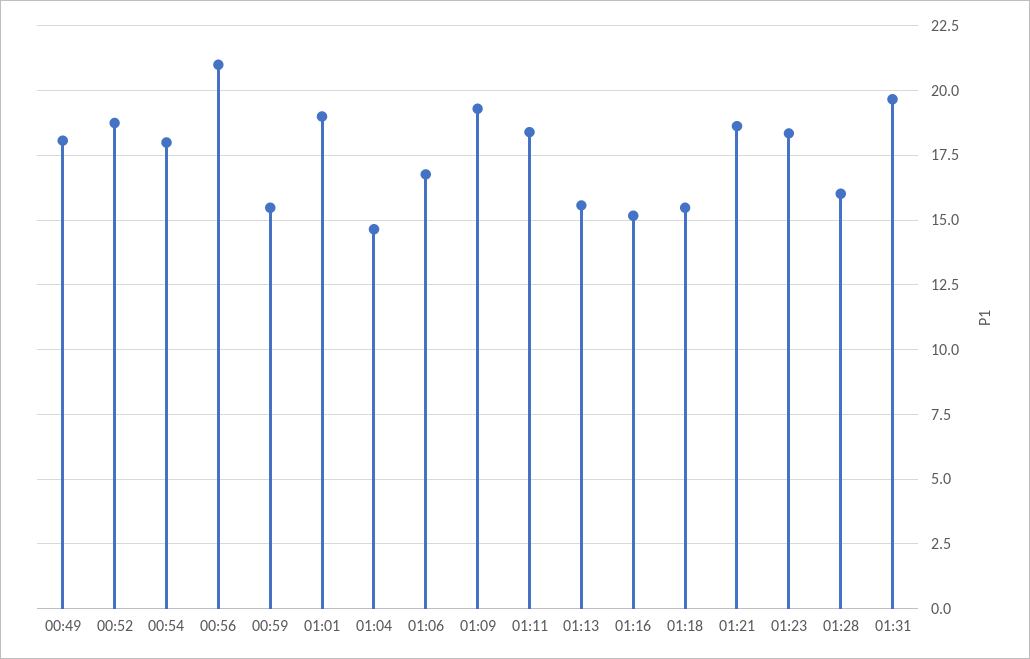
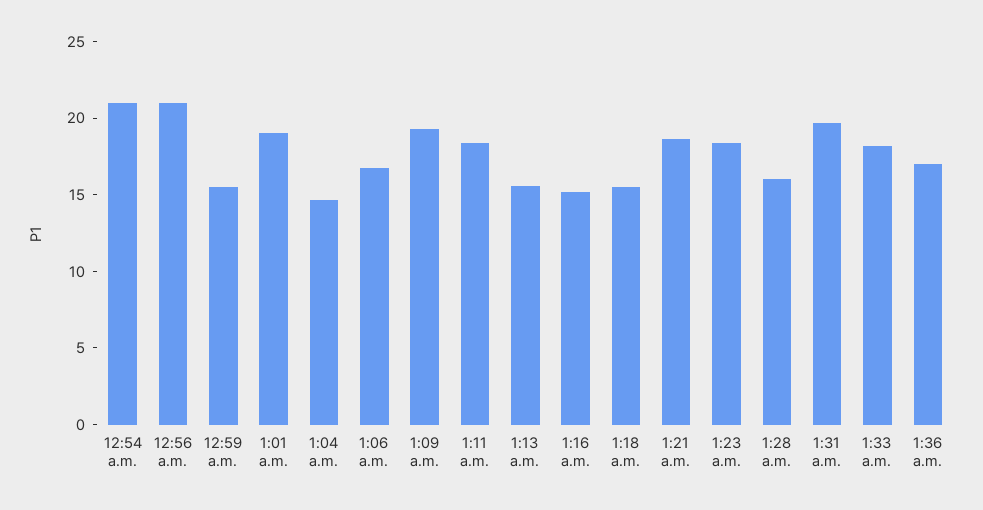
00:49: 18 -> none
00:52: 18.75 -> none
00:54: 18 -> 21
1:33 a.m.: none -> 18
1:36 a.m.: none -> 17

